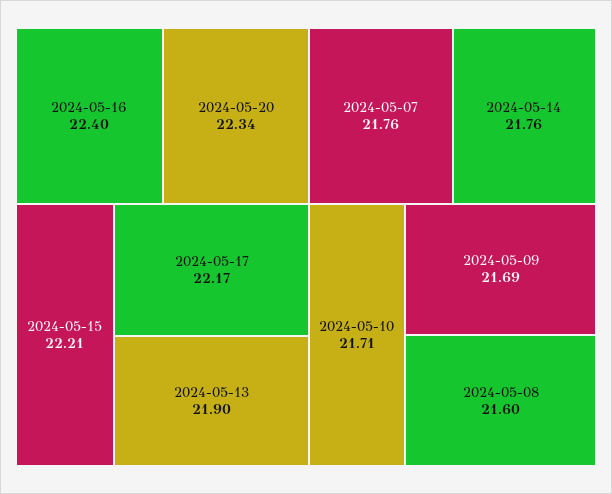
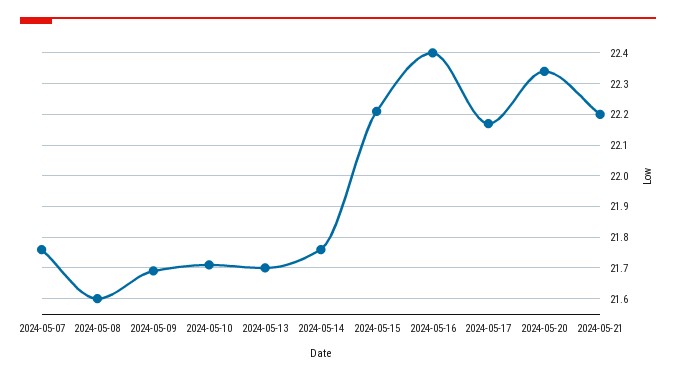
2024-05-13: 21.9 -> 21.7
2024-05-21: none -> 22.2

